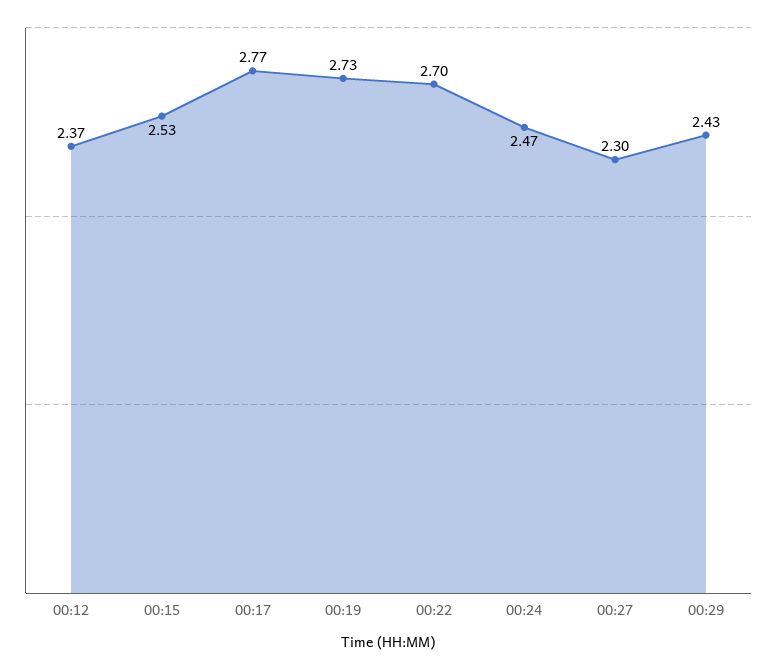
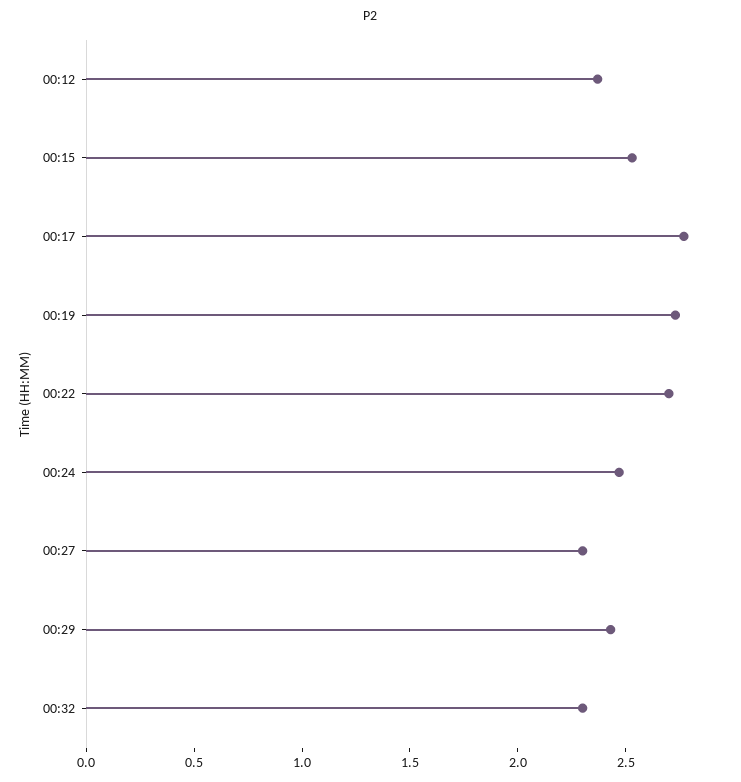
00:32: none -> 2.3

